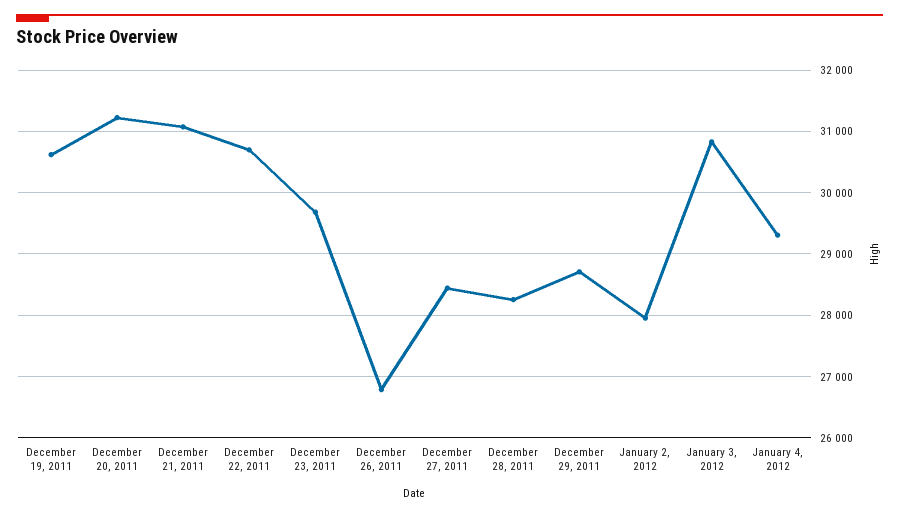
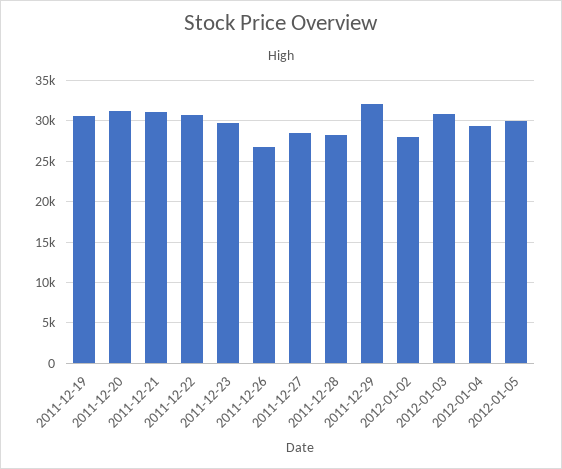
December 29, 2011: 28700 -> 32000
2012-01-05: none -> 30000

